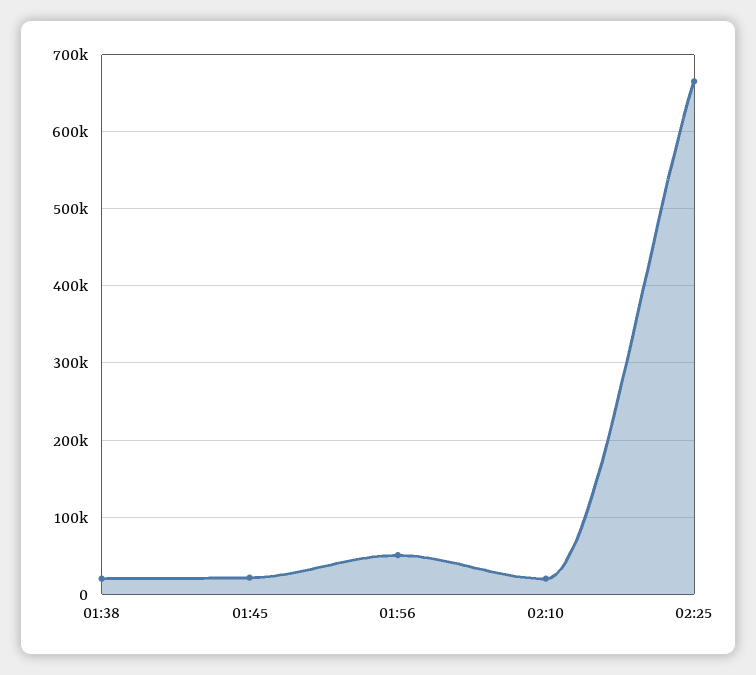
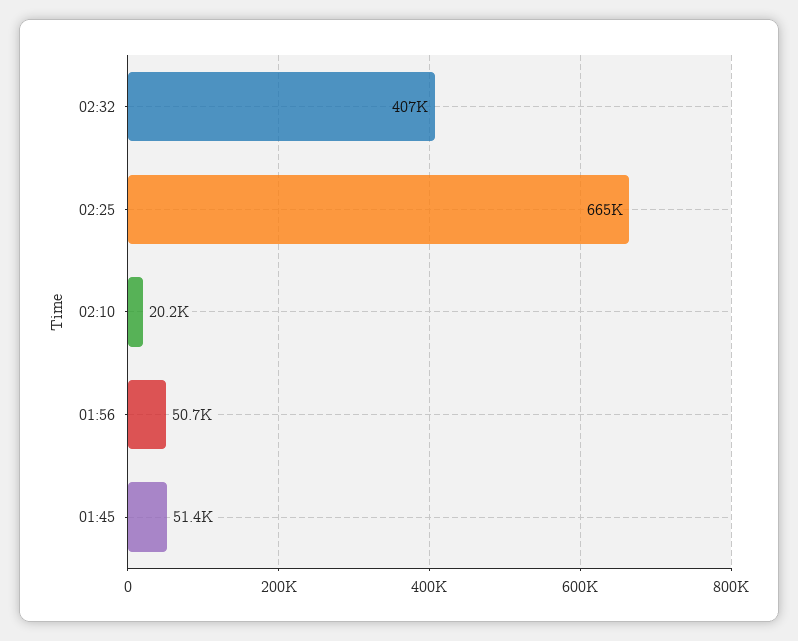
01:38: 20000 -> none
01:45: 20000 -> 51400
02:32: none -> 407000

